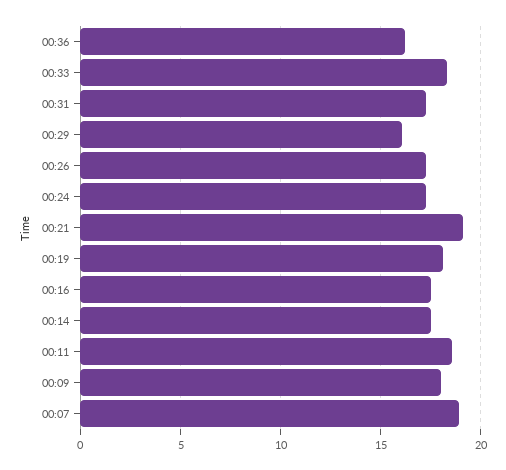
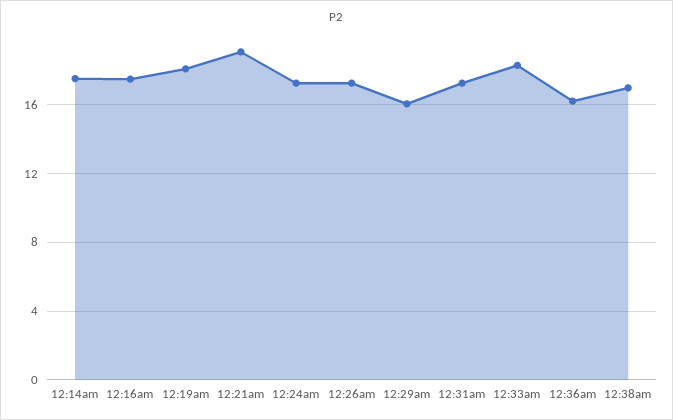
00:11: 18.5 -> none
00:09: 18 -> none
00:07: 19 -> none
12:38am: none -> 17

